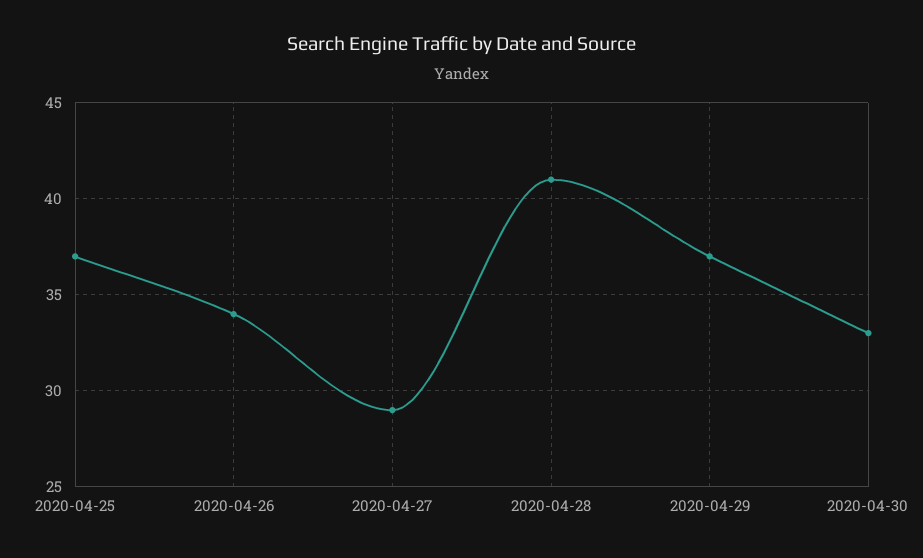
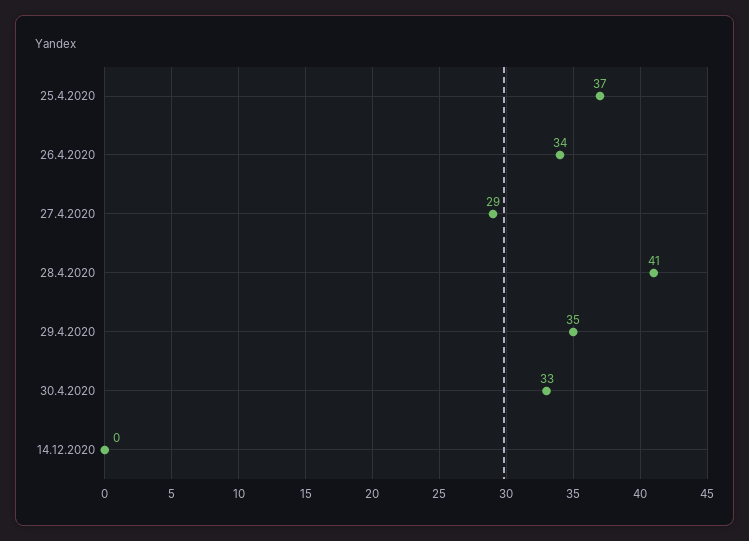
2020-04-29: 37 -> 35
14.12.2020: none -> 0

